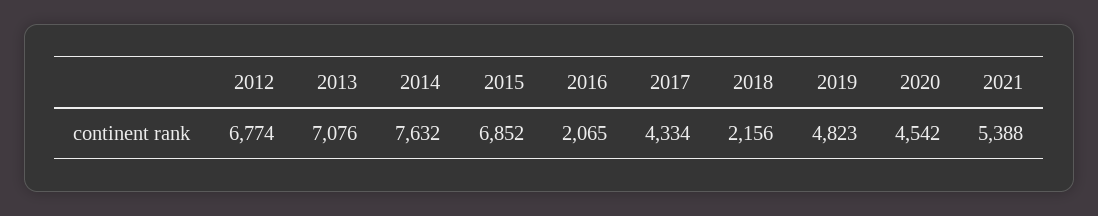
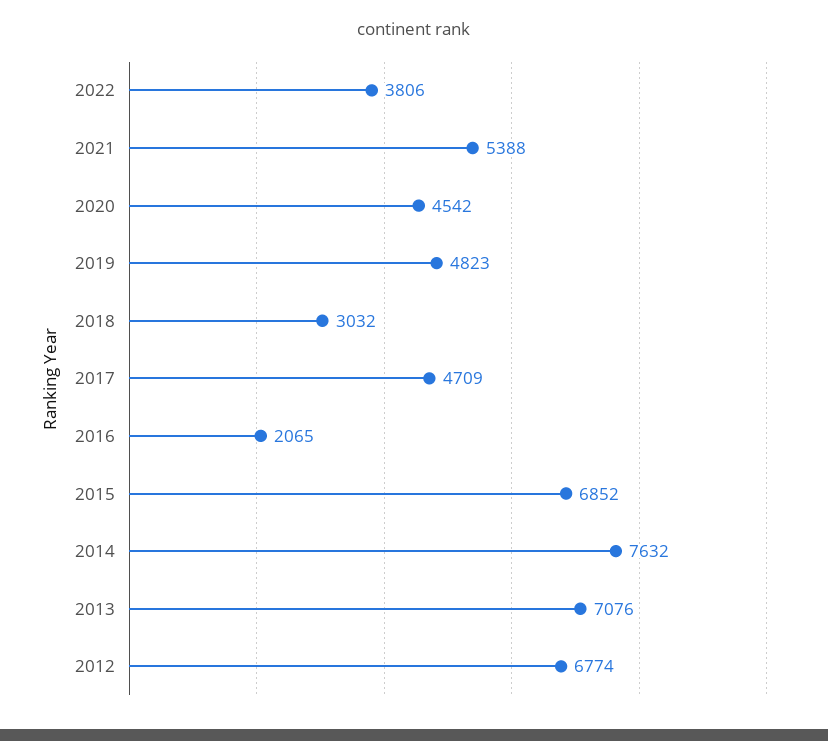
2017: 4334 -> 4709
2018: 2156 -> 3032
2022: none -> 3806

